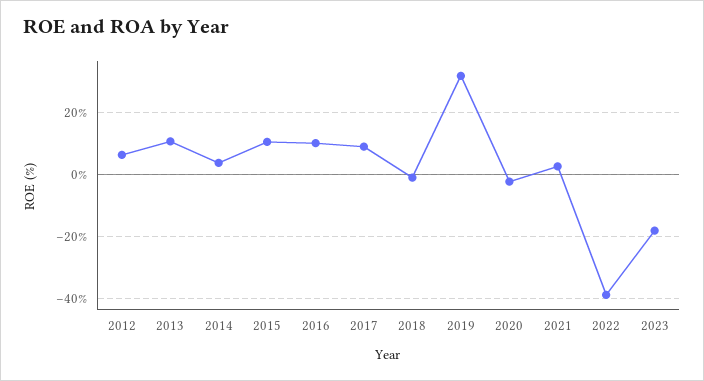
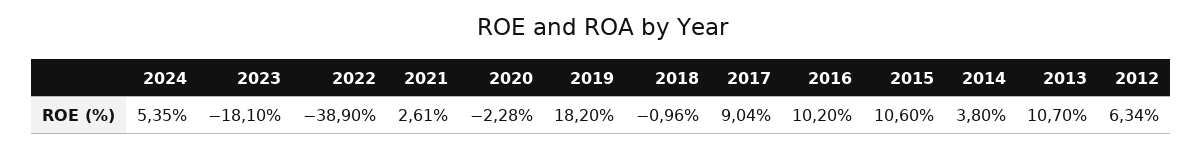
2019: 32 -> 18.2
2024: none -> 5.35

